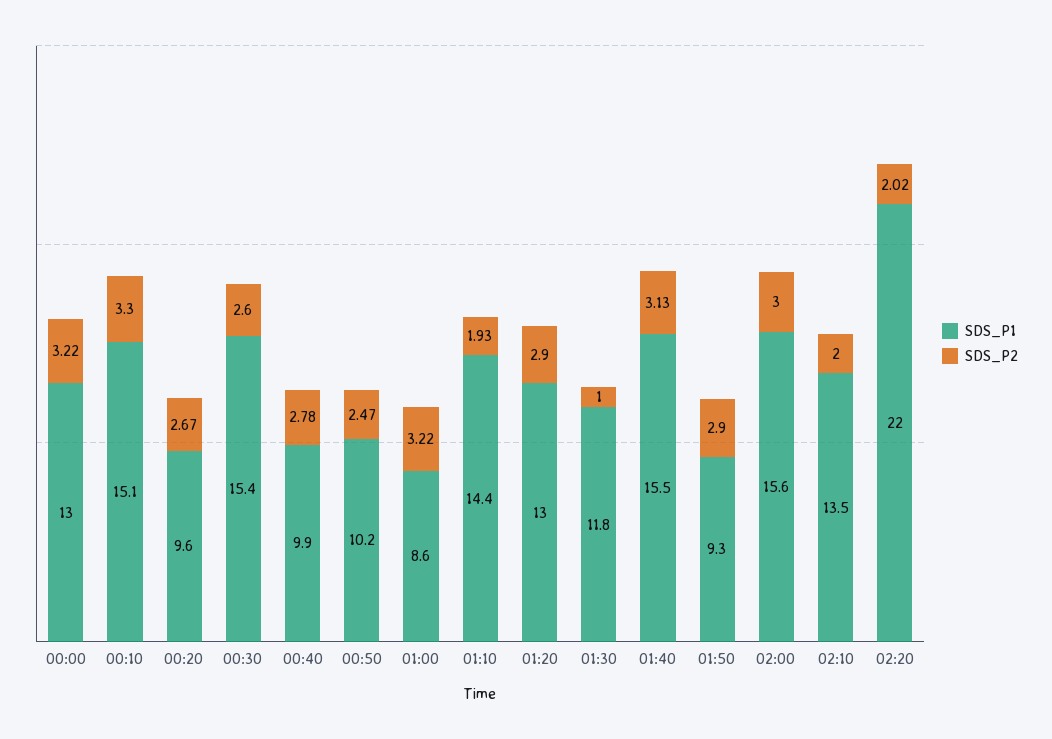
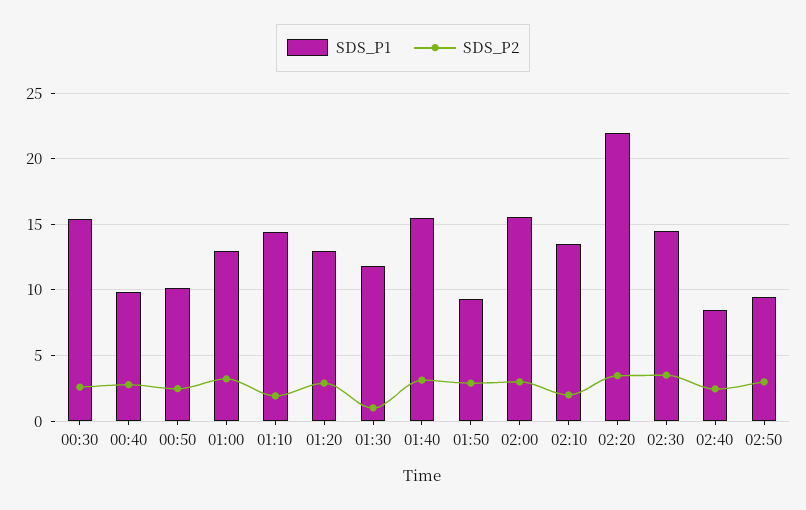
SDS_P1, 00:00: 13 -> none
SDS_P2, 00:00: 3.22 -> none
SDS_P1, 00:10: 15.1 -> none
SDS_P2, 00:10: 3.3 -> none
SDS_P1, 00:20: 9.6 -> none
SDS_P2, 00:20: 2.67 -> none
SDS_P1, 01:00: 8.6 -> 13
SDS_P2, 02:20: 2.02 -> 3.5
SDS_P1, 02:30: none -> 14.5
SDS_P2, 02:30: none -> 3.5
SDS_P1, 02:40: none -> 8.5
SDS_P2, 02:40: none -> 2.5
SDS_P1, 02:50: none -> 9.5
SDS_P2, 02:50: none -> 3

